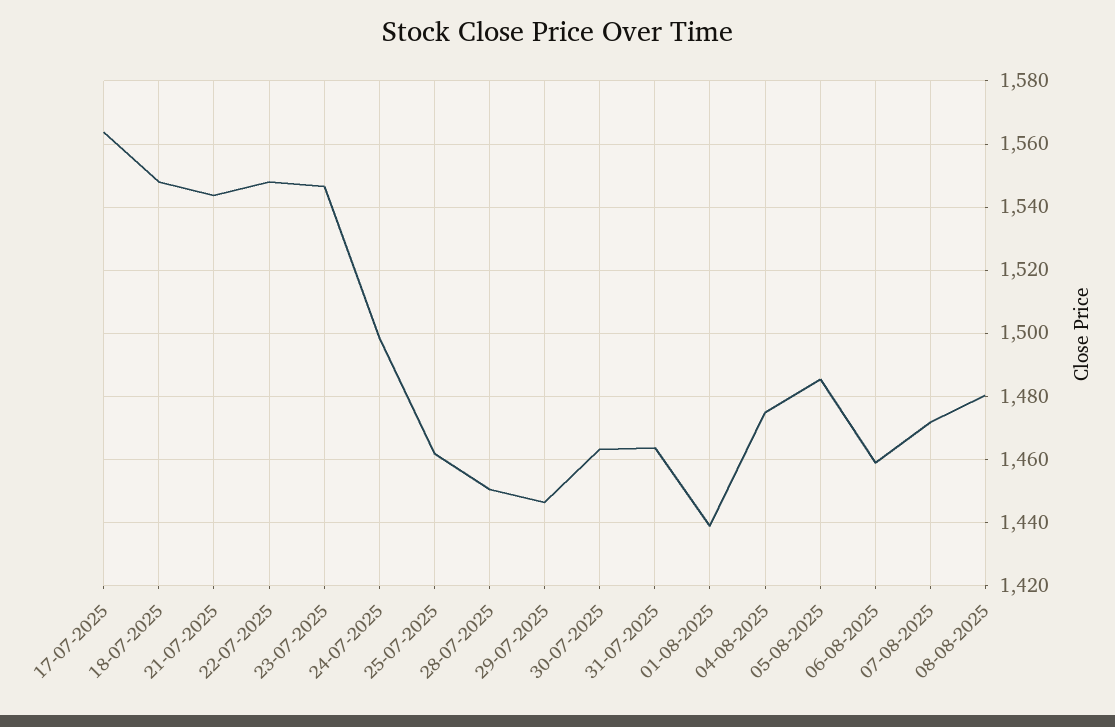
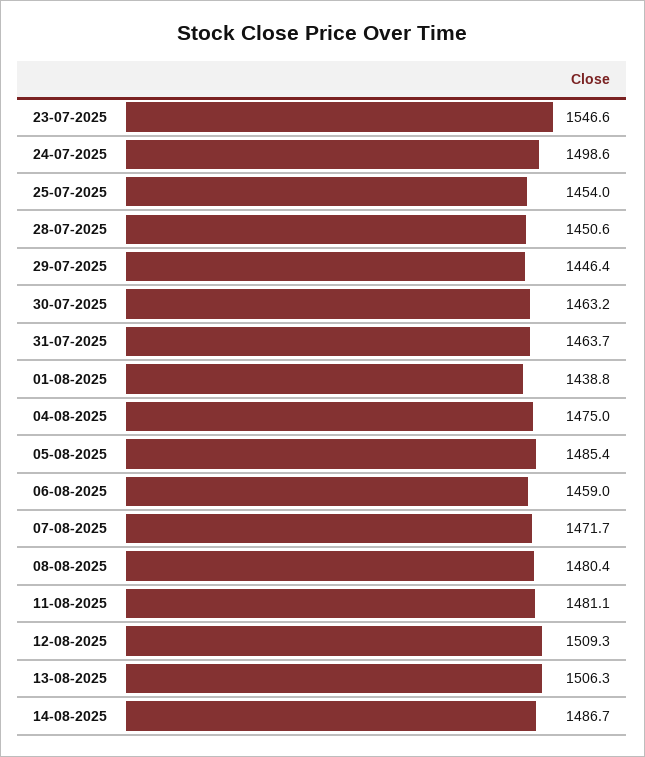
17-07-2025: 1564 -> none
18-07-2025: 1548 -> none
21-07-2025: 1544 -> none
22-07-2025: 1548 -> none
25-07-2025: 1462 -> 1454
11-08-2025: none -> 1481.1
12-08-2025: none -> 1509.3
13-08-2025: none -> 1506.3
14-08-2025: none -> 1486.7

